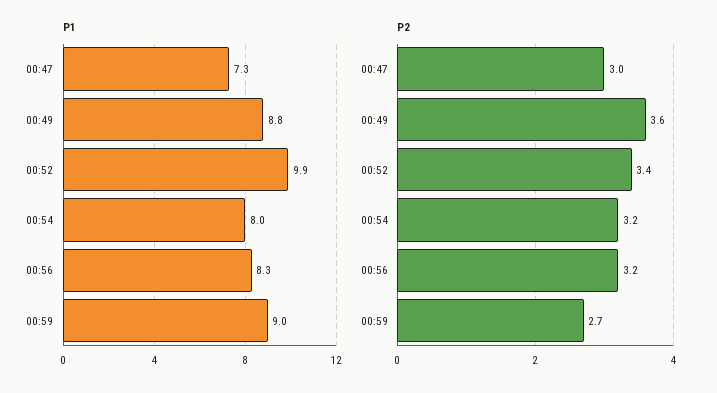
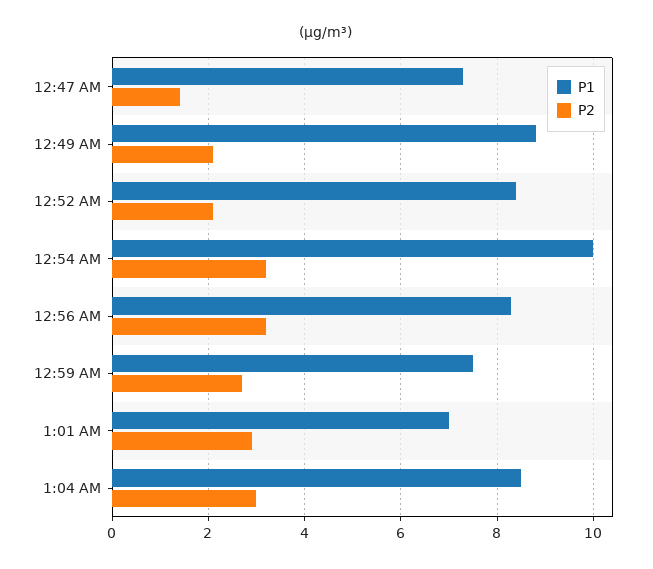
P1, 00:52: 9.9 -> 8.5
P1, 00:54: 8 -> 10
P1, 00:59: 9 -> 7.5
P2, 00:47: 3 -> 1.5
P2, 00:49: 3.6 -> 2
P2, 00:52: 3.4 -> 2
P1, 1:01 AM: none -> 7
P2, 1:01 AM: none -> 3
P1, 1:04 AM: none -> 8.5
P2, 1:04 AM: none -> 3

